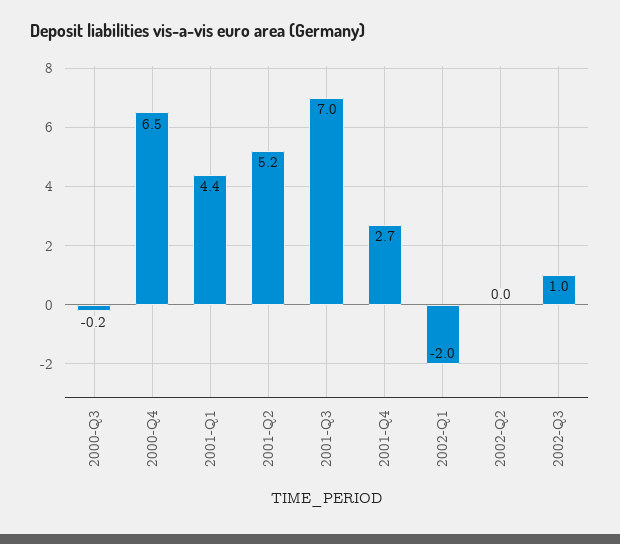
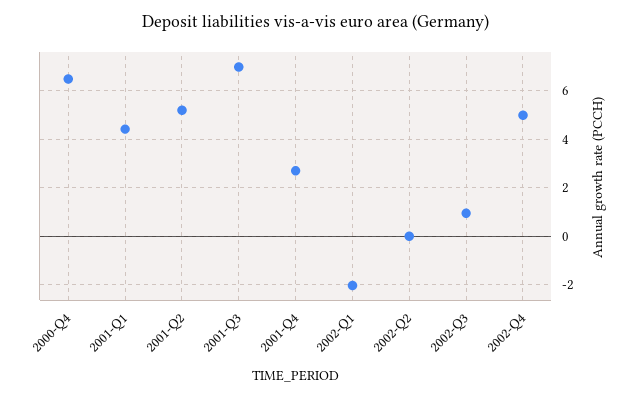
2000-Q3: -0.2 -> none
2002-Q4: none -> 5

